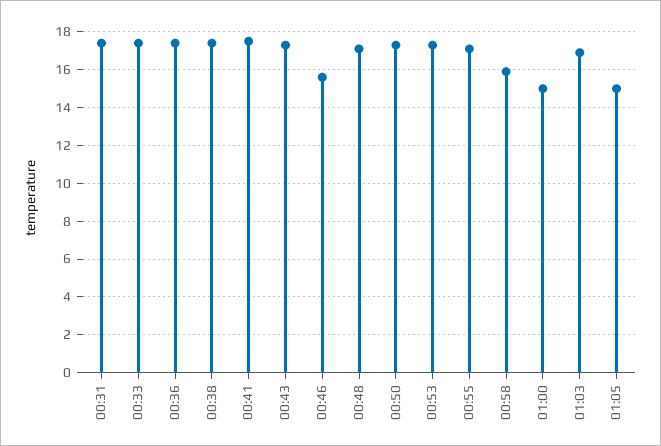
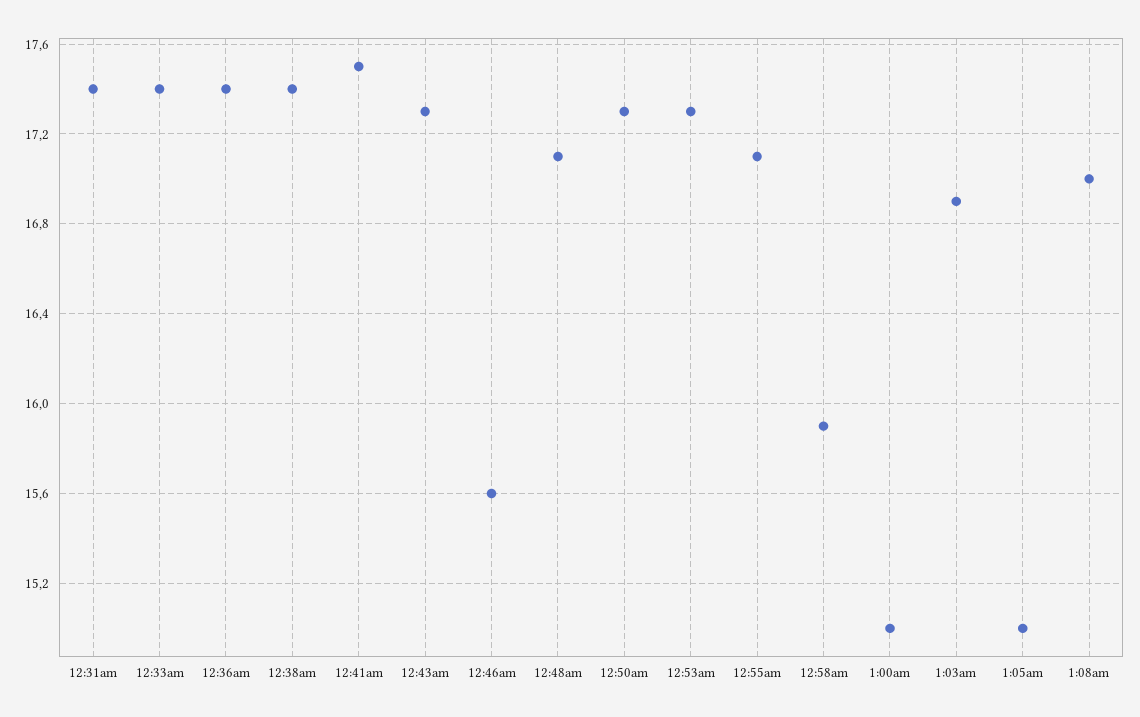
1:08am: none -> 17

